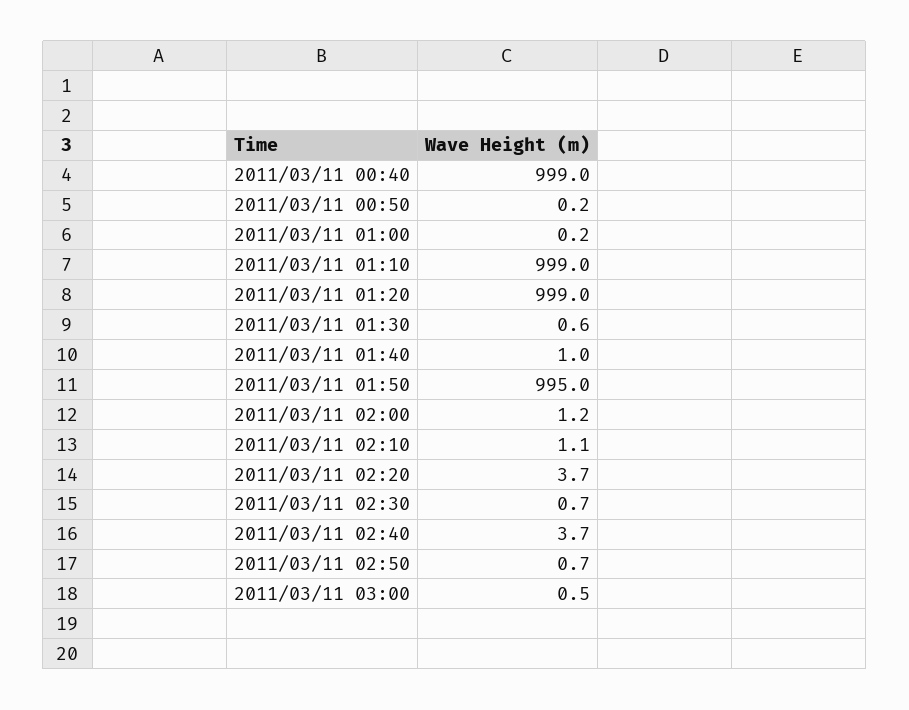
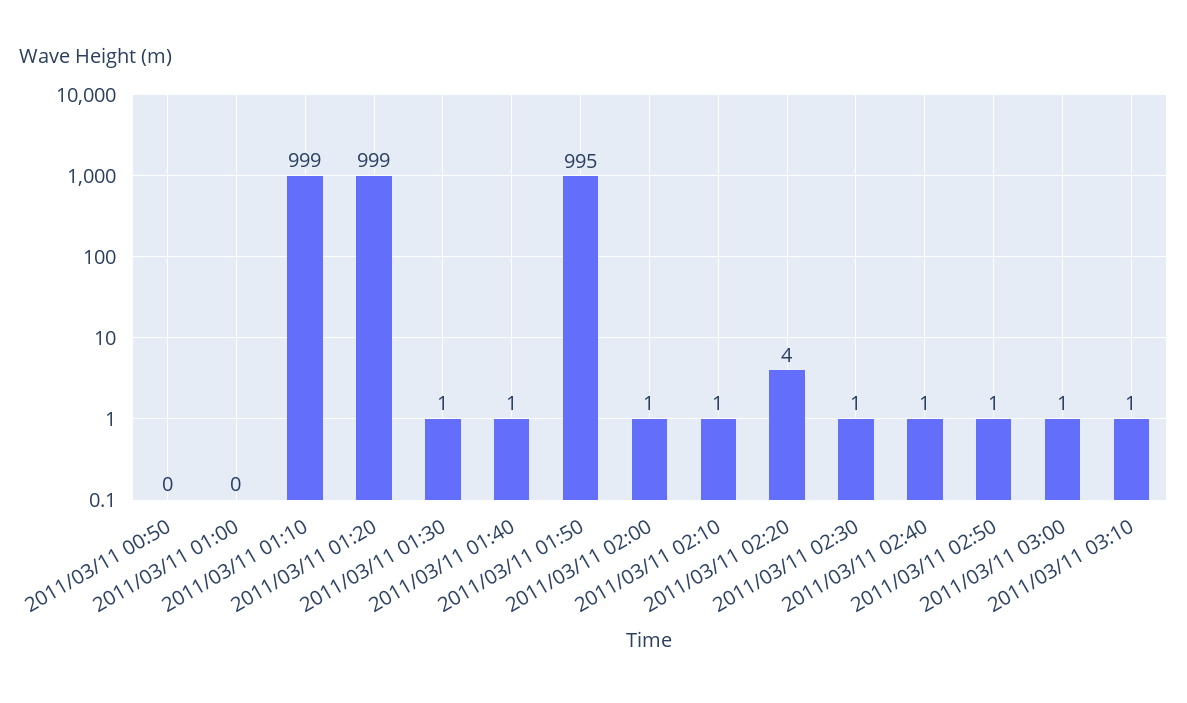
2011/03/11 00:40: 999 -> none
2011/03/11 02:40: 3.7 -> 1
2011/03/11 03:10: none -> 1

